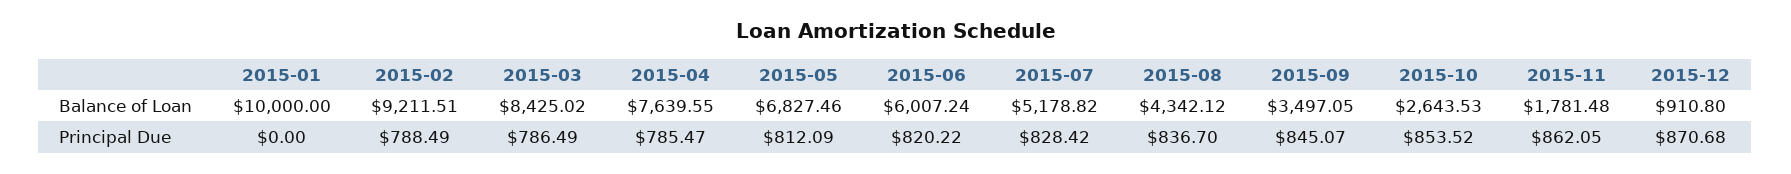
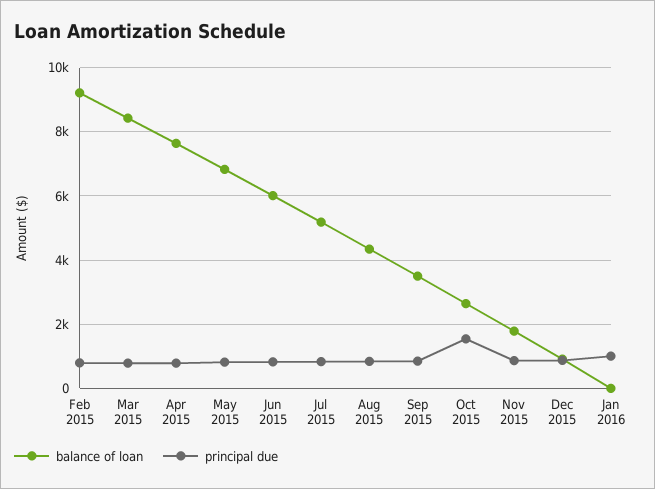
Balance of Loan, 2015-01: 10000 -> none
Principal Due, 2015-01: 0 -> none
Principal Due, 2015-10: 853.52 -> 1600
Balance of Loan, Jan 2016: none -> 0
Principal Due, Jan 2016: none -> 1000

